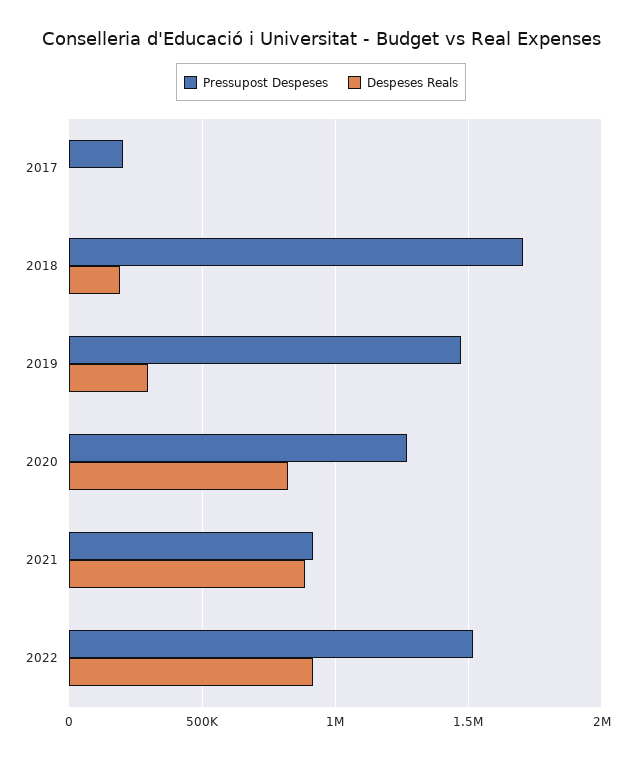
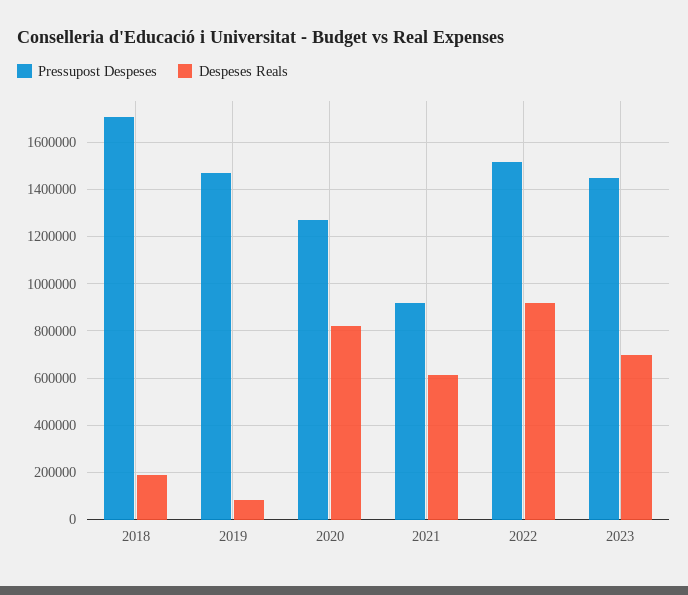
Pressupost Despeses, 2017: 200000 -> none
Despeses Reals, 2017: 0 -> none
Despeses Reals, 2019: 300000 -> 100000
Despeses Reals, 2021: 900000 -> 600000
Pressupost Despeses, 2023: none -> 1450000
Despeses Reals, 2023: none -> 700000

